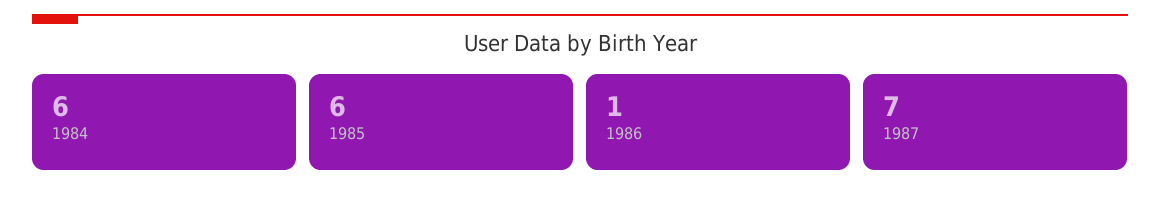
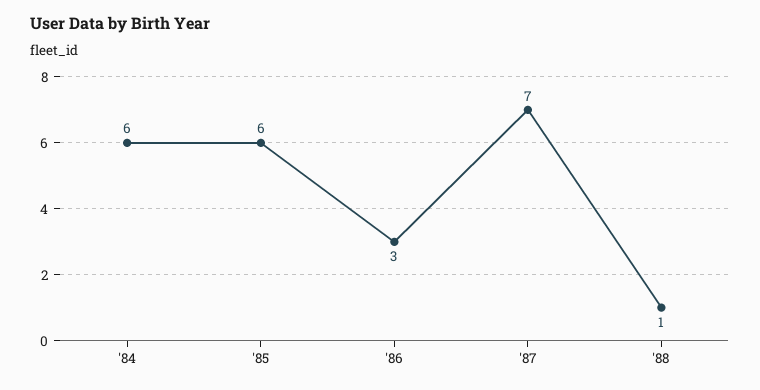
1986: 1 -> 3
'88: none -> 1

